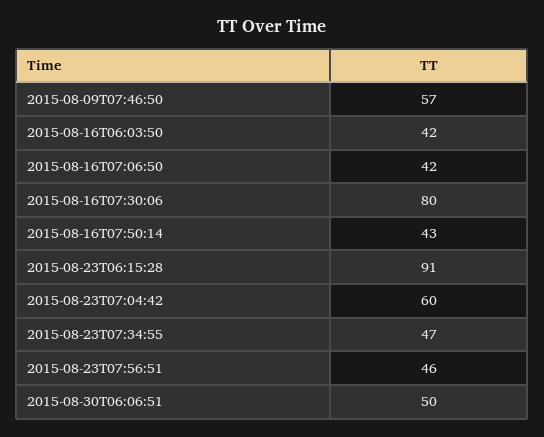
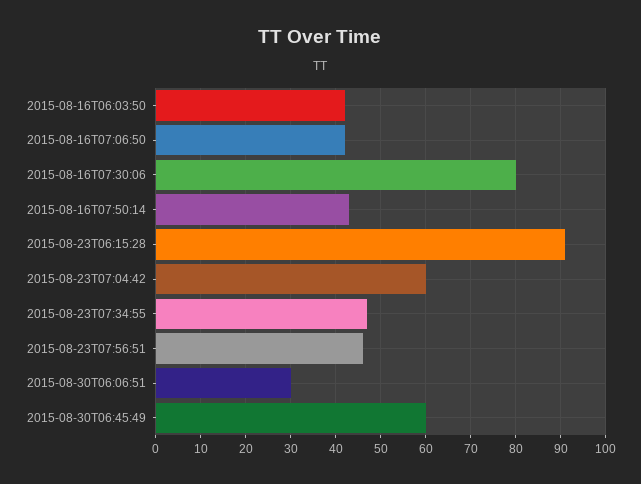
2015-08-09T07:46:50: 57 -> none
2015-08-30T06:06:51: 50 -> 30
2015-08-30T06:45:49: none -> 60

